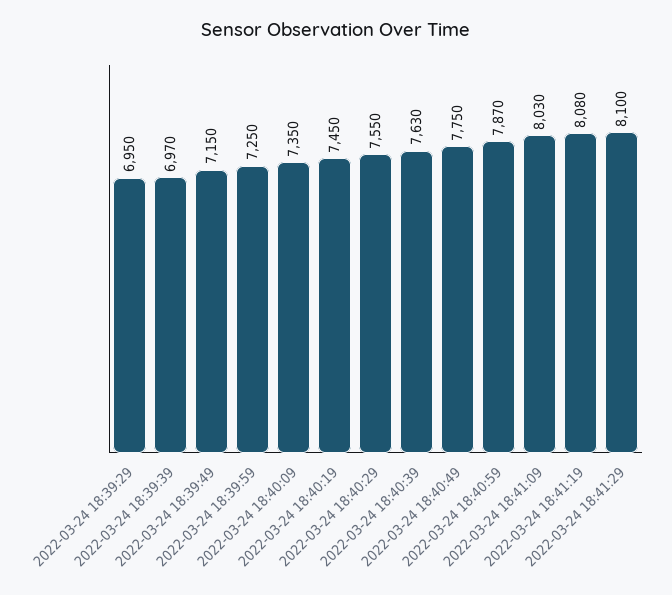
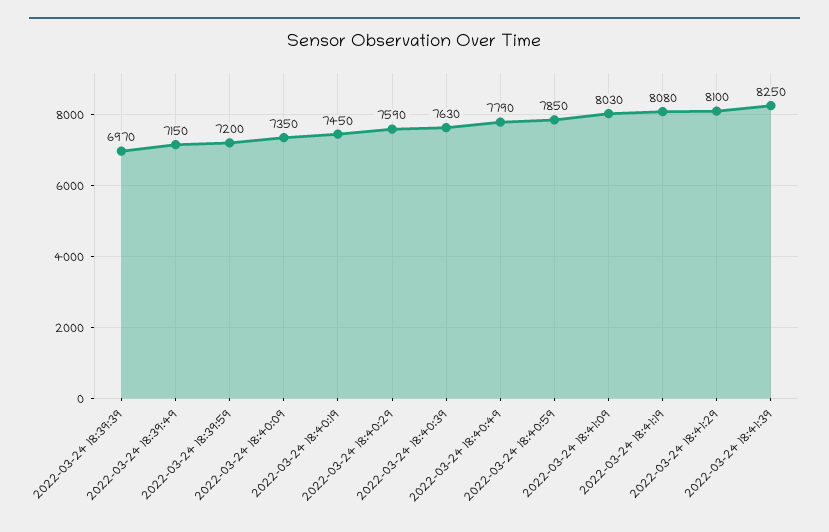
2022-03-24 18:39:29: 6950 -> none
2022-03-24 18:39:59: 7250 -> 7200
2022-03-24 18:40:29: 7550 -> 7590
2022-03-24 18:40:49: 7750 -> 7790
2022-03-24 18:40:59: 7870 -> 7850
2022-03-24 18:41:39: none -> 8250

